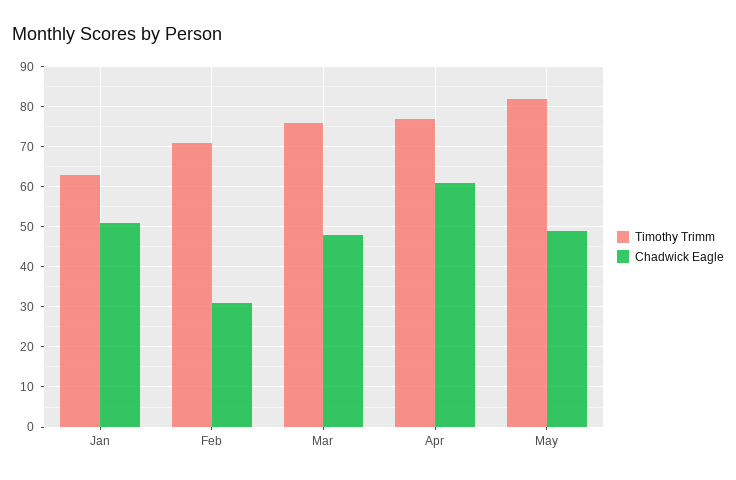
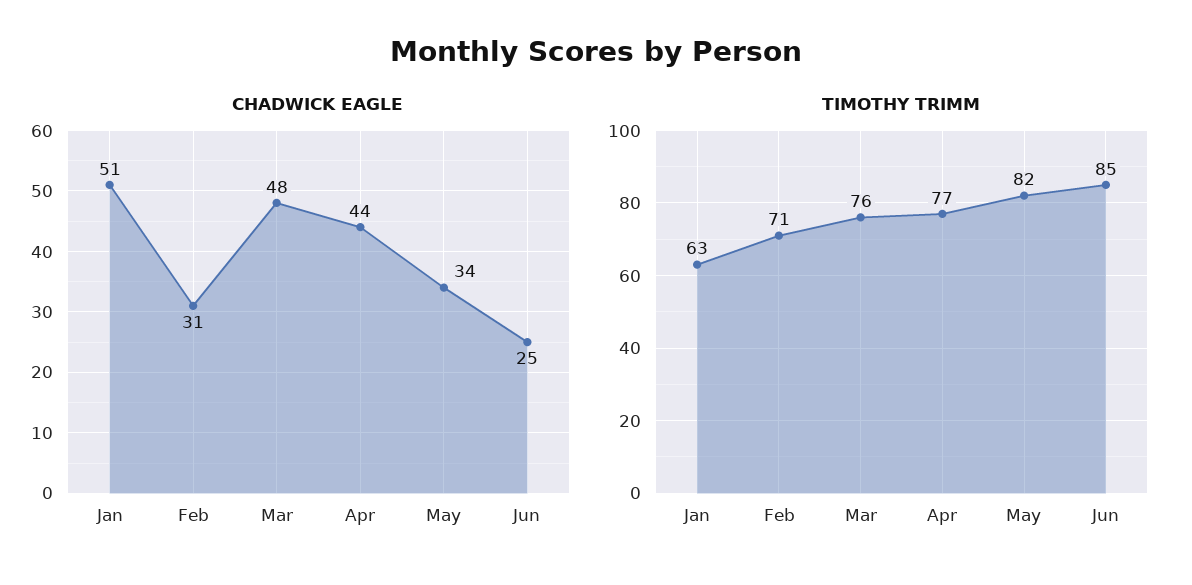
Chadwick Eagle, Apr: 60 -> 44
Chadwick Eagle, May: 50 -> 34
Chadwick Eagle, Jun: none -> 25
Timothy Trimm, Jun: none -> 85

